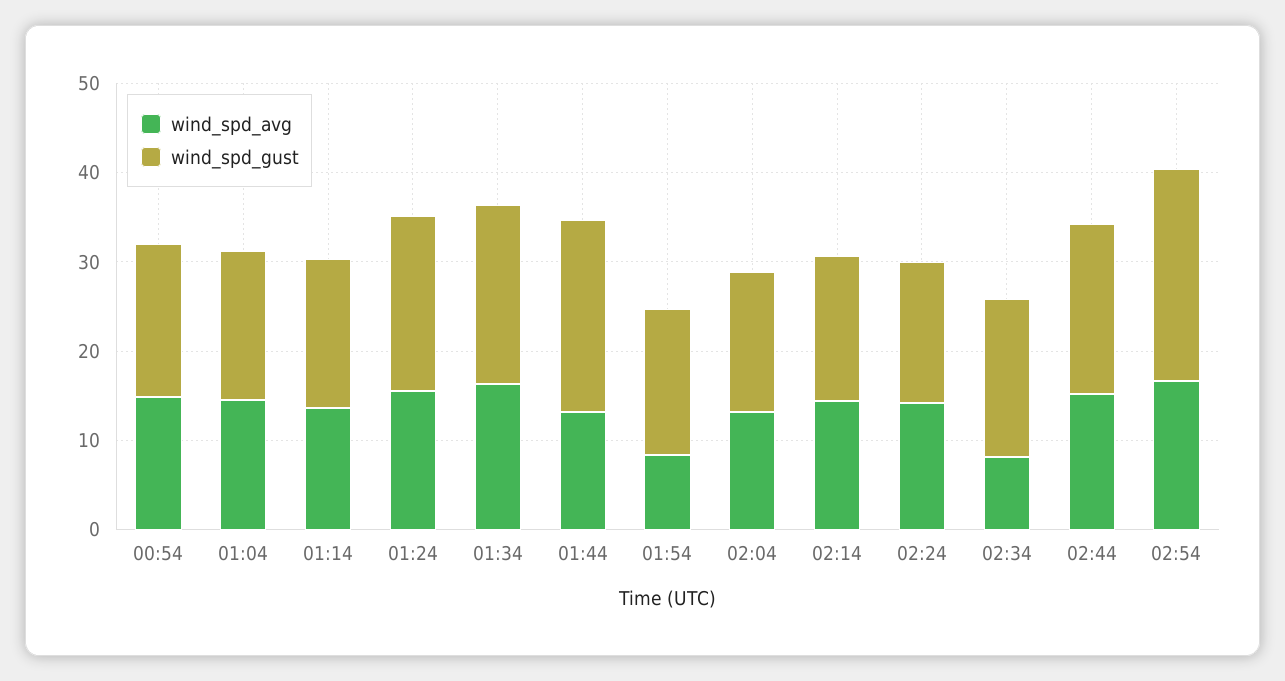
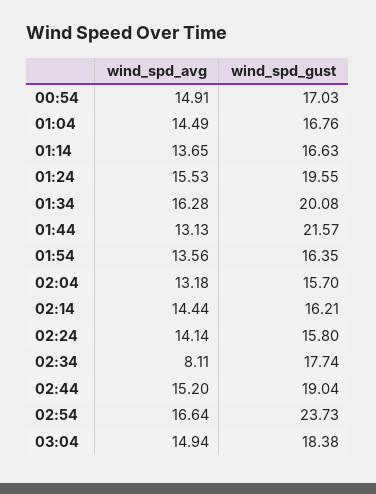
wind_spd_avg, 01:54: 8 -> 13.56
wind_spd_avg, 03:04: none -> 14.94
wind_spd_gust, 03:04: none -> 18.38

